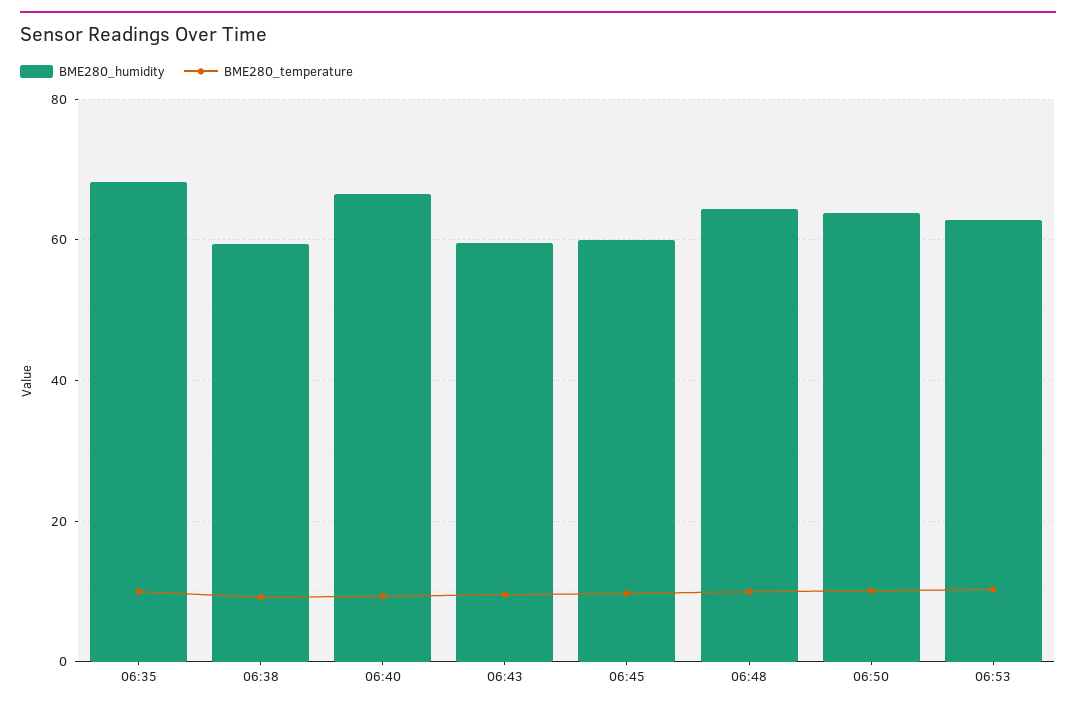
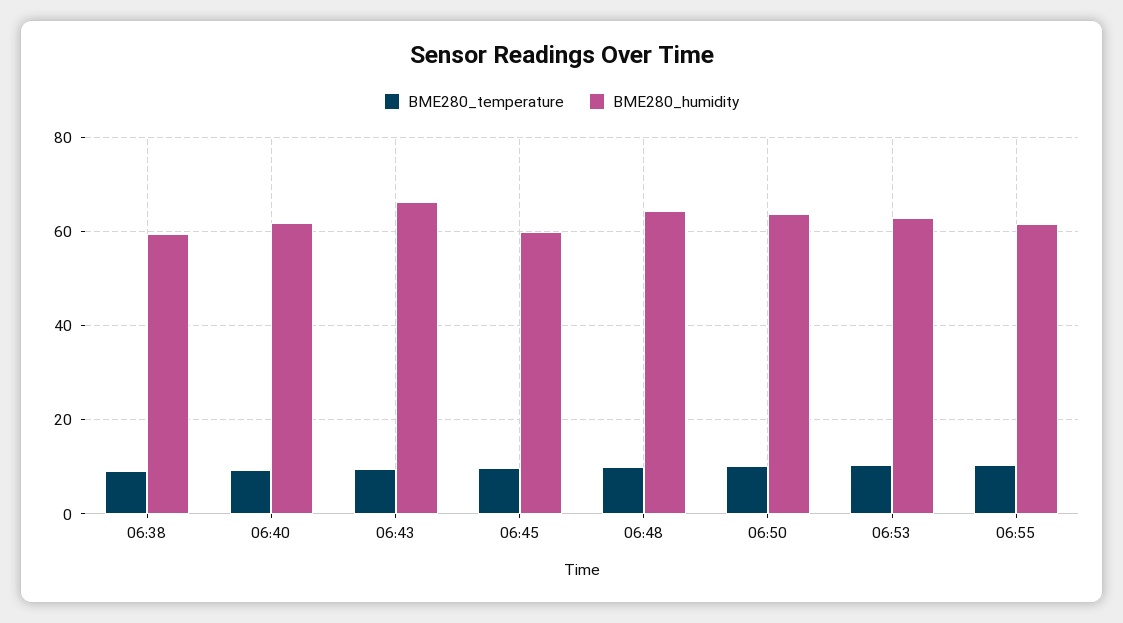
BME280_humidity, 06:35: 68 -> none
BME280_temperature, 06:35: 10 -> none
BME280_humidity, 06:40: 66 -> 62
BME280_humidity, 06:43: 60 -> 66
BME280_temperature, 06:55: none -> 10
BME280_humidity, 06:55: none -> 62

